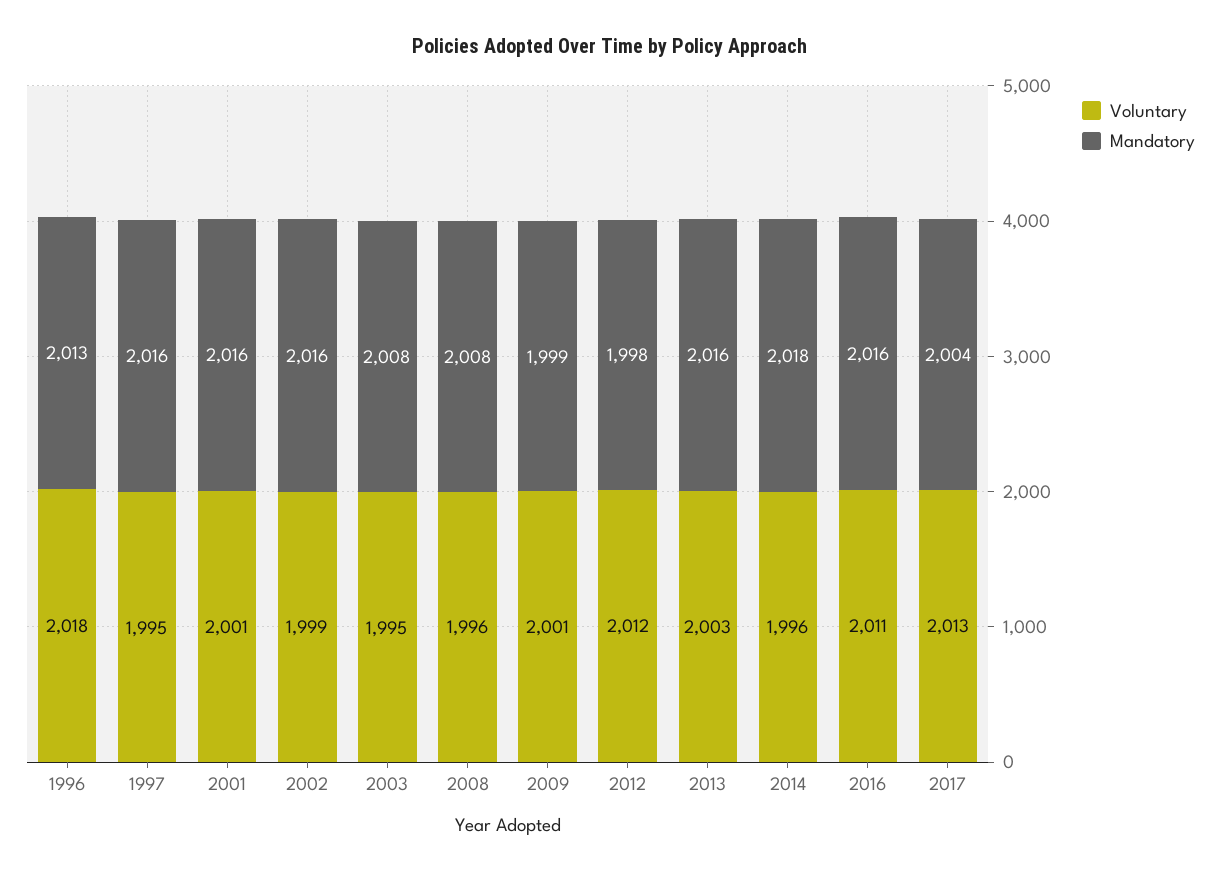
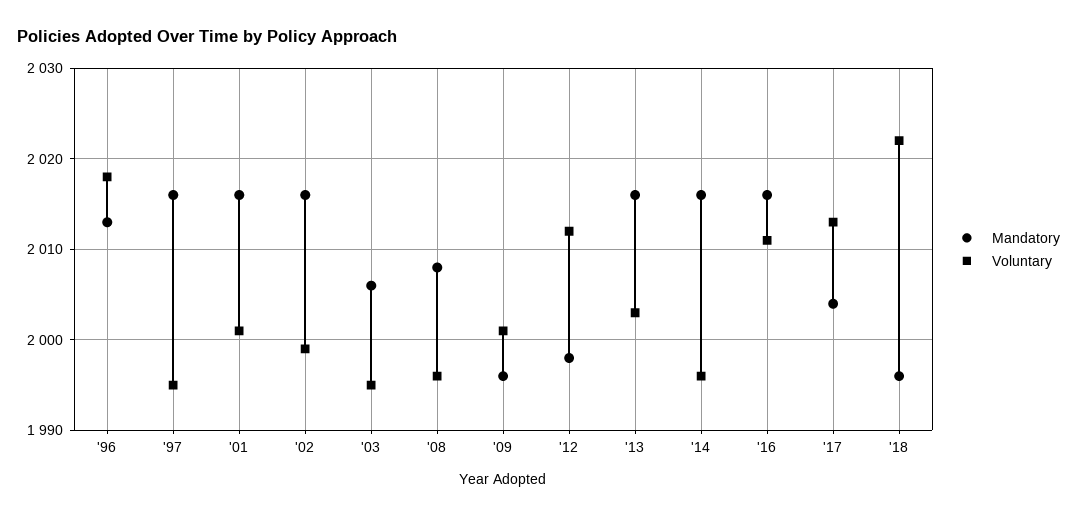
Mandatory, 2003: 2008 -> 2006
Mandatory, 2009: 1999 -> 1996
Mandatory, 2014: 2018 -> 2016
Mandatory, '18: none -> 1996
Voluntary, '18: none -> 2022

